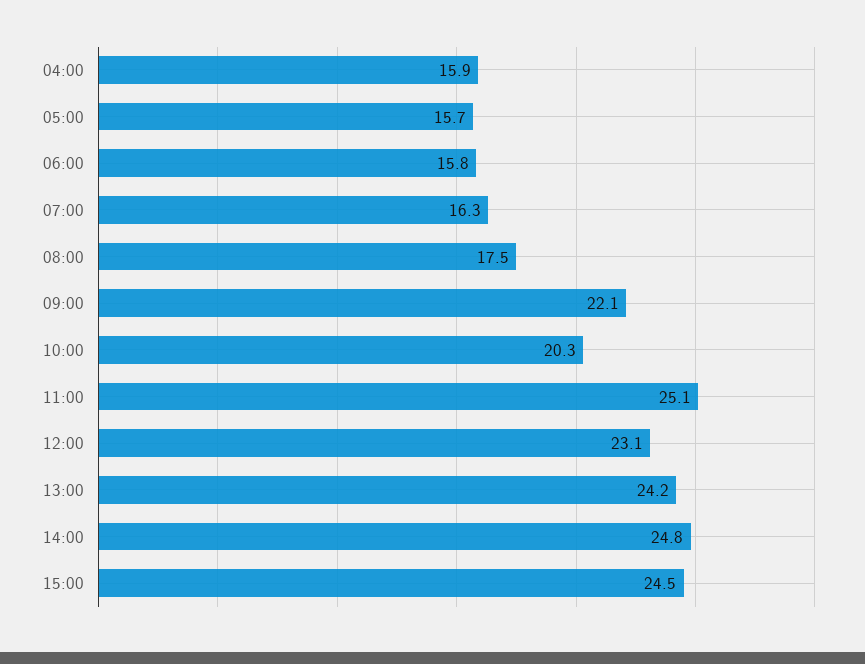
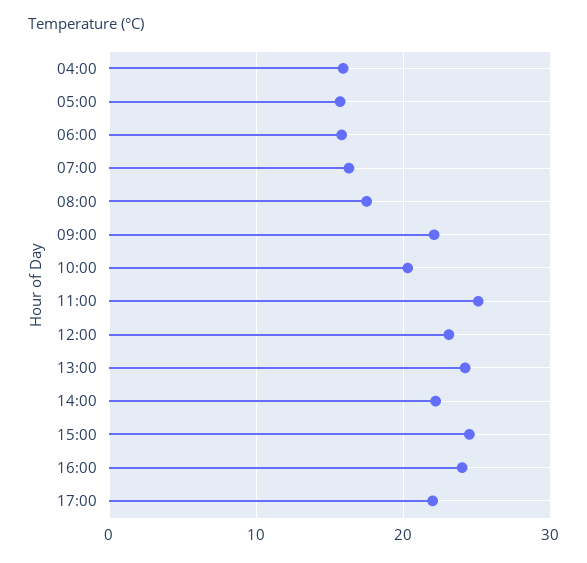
14:00: 24.8 -> 22
16:00: none -> 24
17:00: none -> 22

